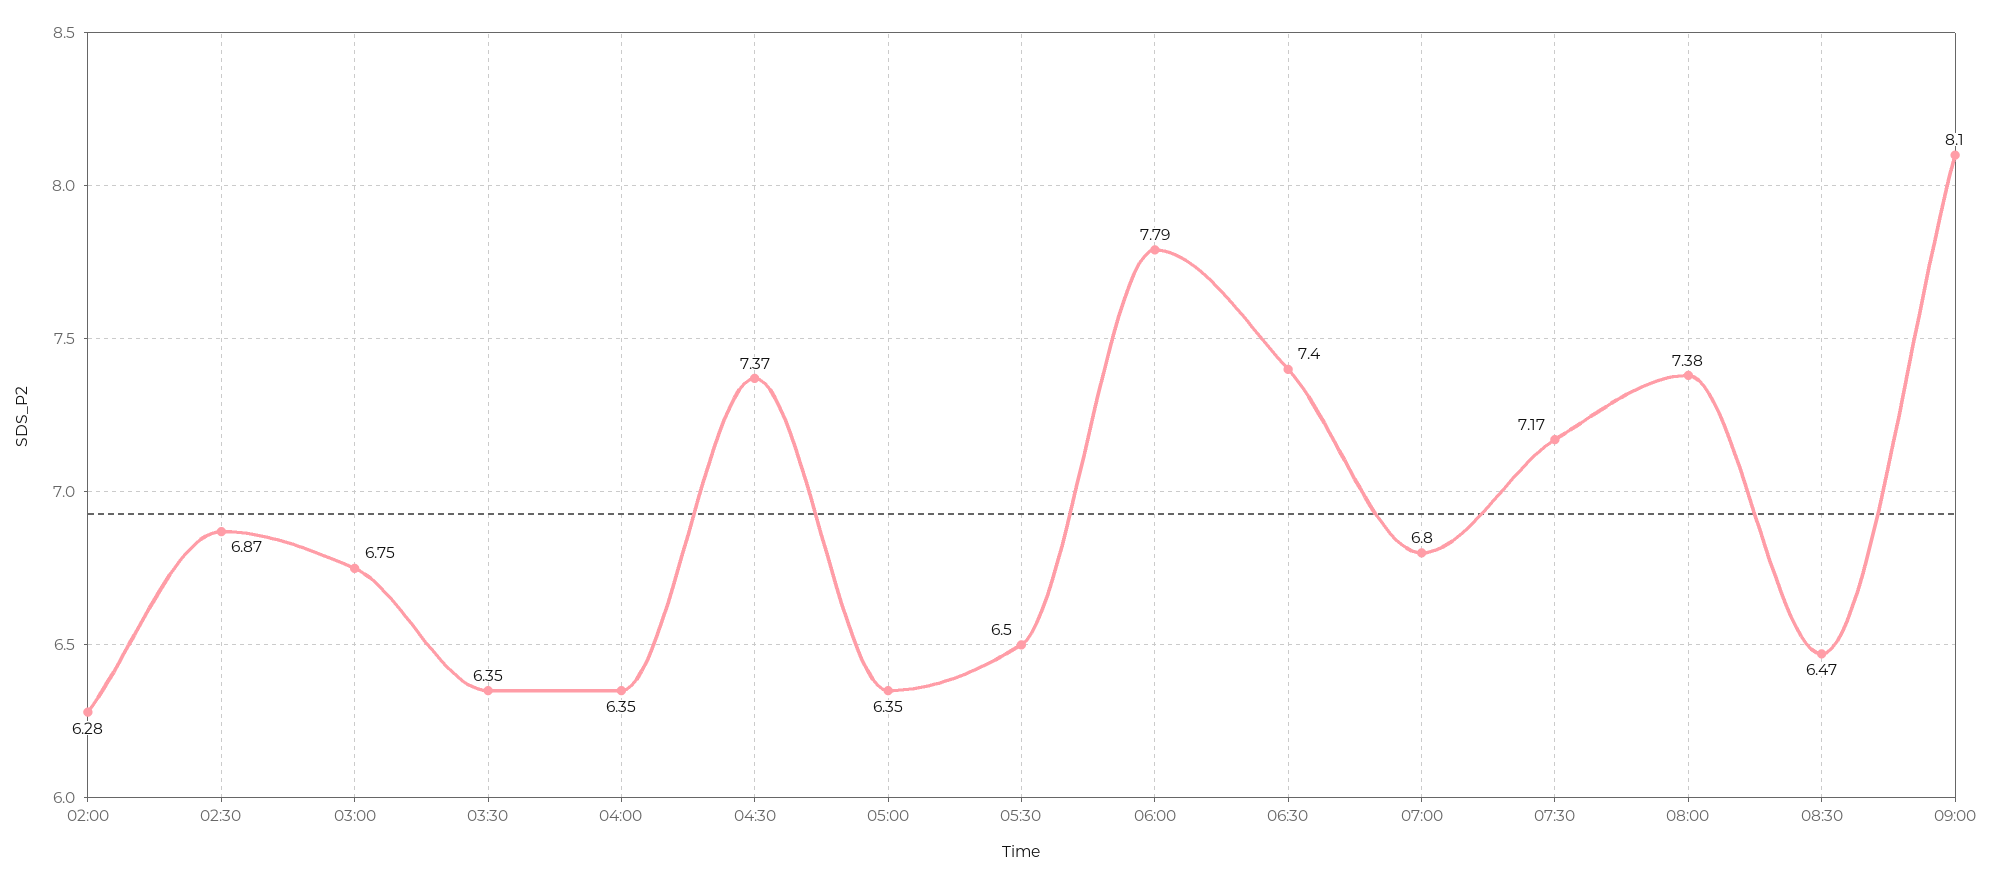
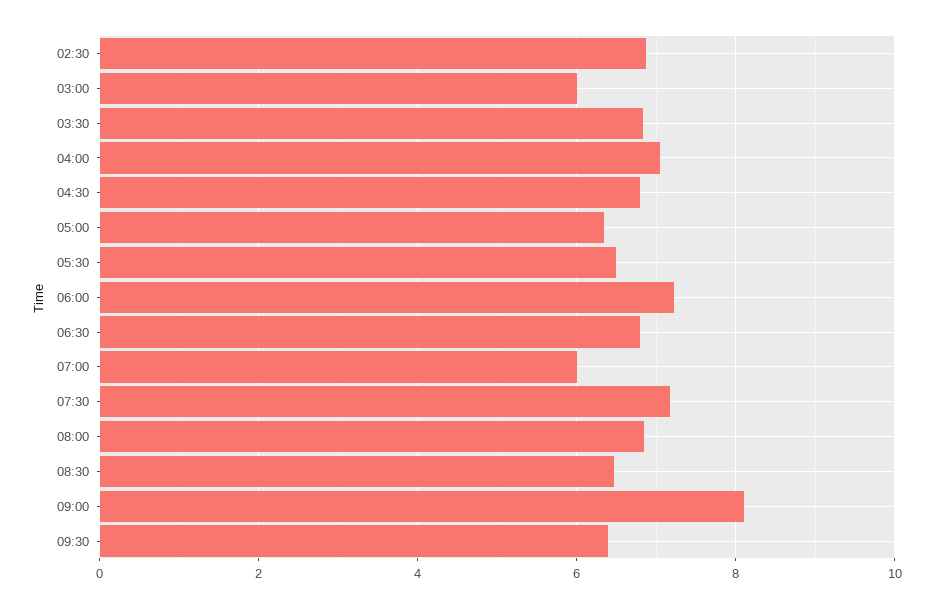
02:00: 6.28 -> none
03:00: 6.75 -> 6
03:30: 6.35 -> 6.8
04:00: 6.35 -> 7
04:30: 7.37 -> 6.8
06:00: 7.79 -> 7.2
06:30: 7.4 -> 6.8
07:00: 6.8 -> 6
08:00: 7.38 -> 6.8
09:30: none -> 6.4

